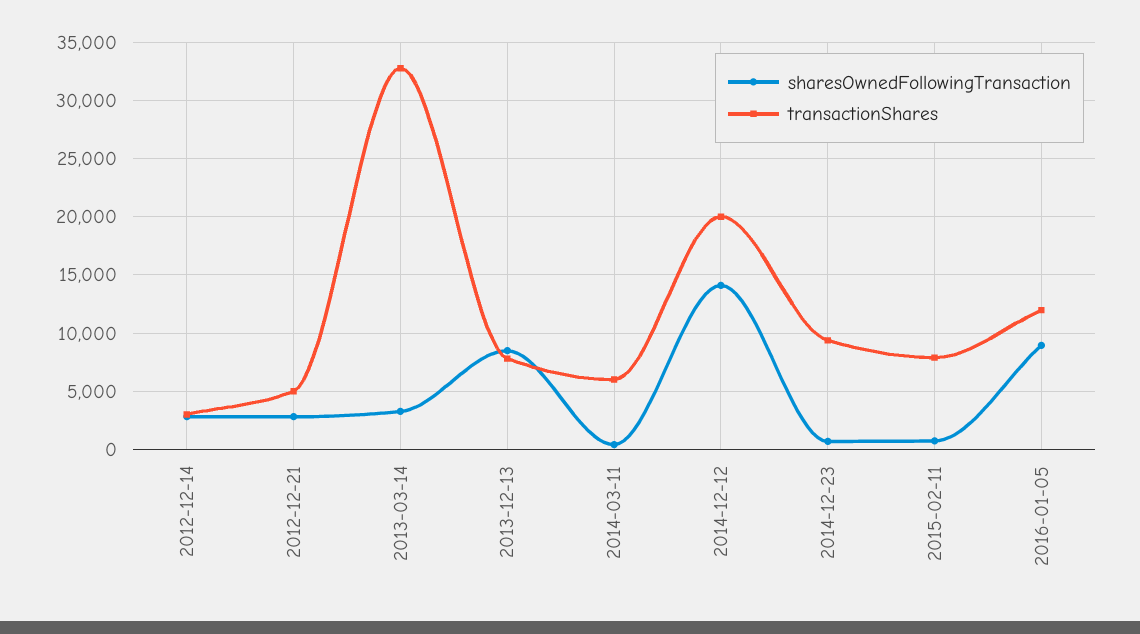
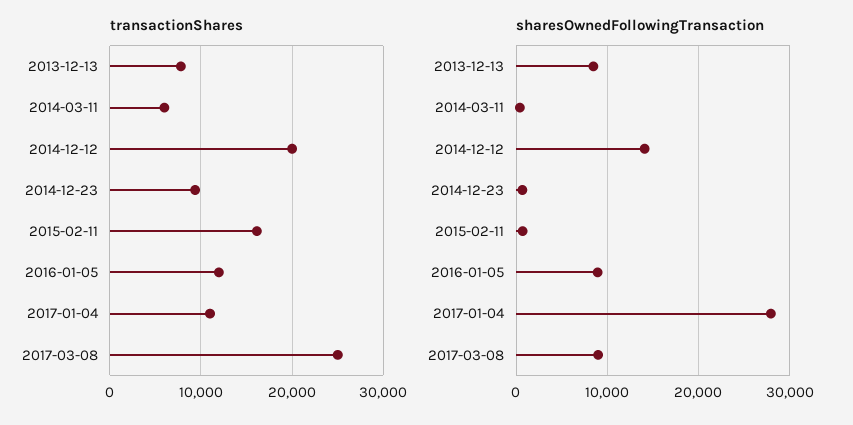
sharesOwnedFollowingTransaction, 2012-12-14: 3000 -> none
transactionShares, 2012-12-14: 3000 -> none
sharesOwnedFollowingTransaction, 2012-12-21: 3000 -> none
transactionShares, 2012-12-21: 5000 -> none
sharesOwnedFollowingTransaction, 2013-03-14: 3000 -> none
transactionShares, 2013-03-14: 33000 -> none
transactionShares, 2015-02-11: 8000 -> 16000
transactionShares, 2017-01-04: none -> 11000
transactionShares, 2017-03-08: none -> 25000
sharesOwnedFollowingTransaction, 2017-01-04: none -> 28000
sharesOwnedFollowingTransaction, 2017-03-08: none -> 9000

